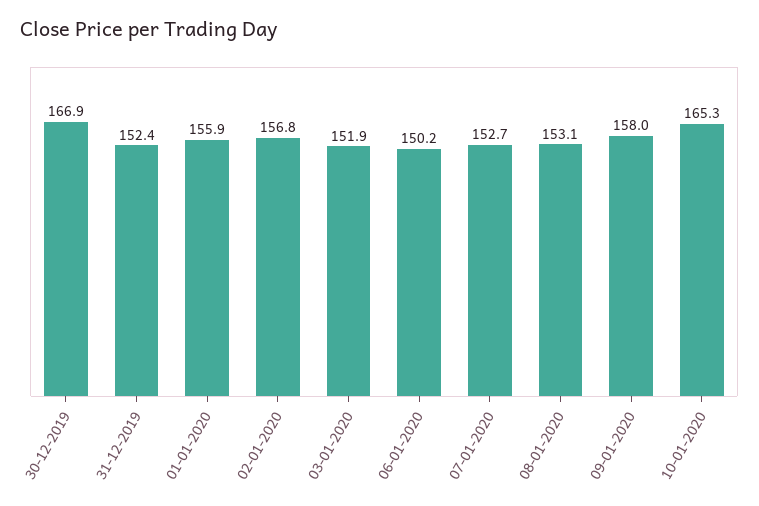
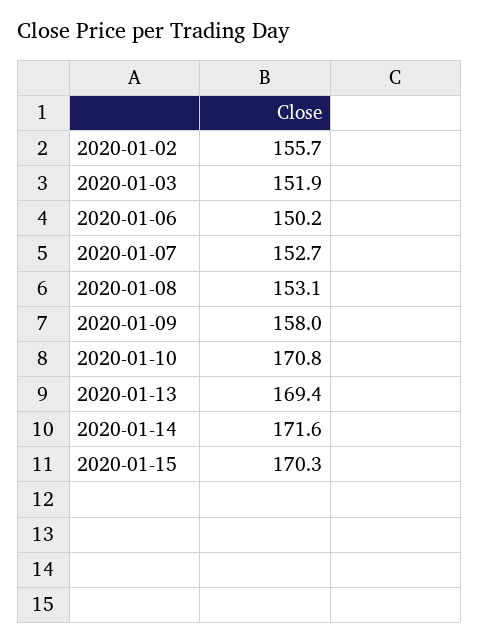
30-12-2019: 166.9 -> none
31-12-2019: 152.4 -> none
01-01-2020: 155.9 -> none
02-01-2020: 156.8 -> 155.7
10-01-2020: 165.3 -> 170.8
2020-01-13: none -> 169.4
2020-01-14: none -> 171.6
2020-01-15: none -> 170.3

